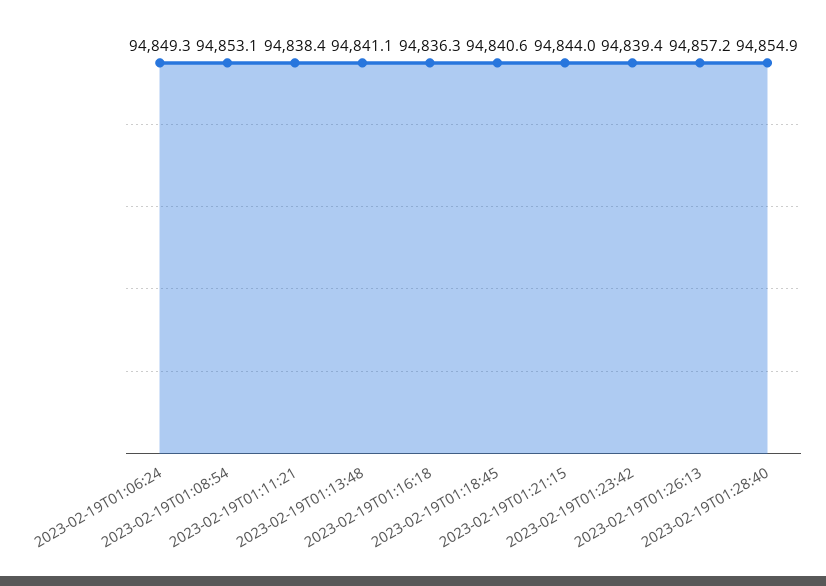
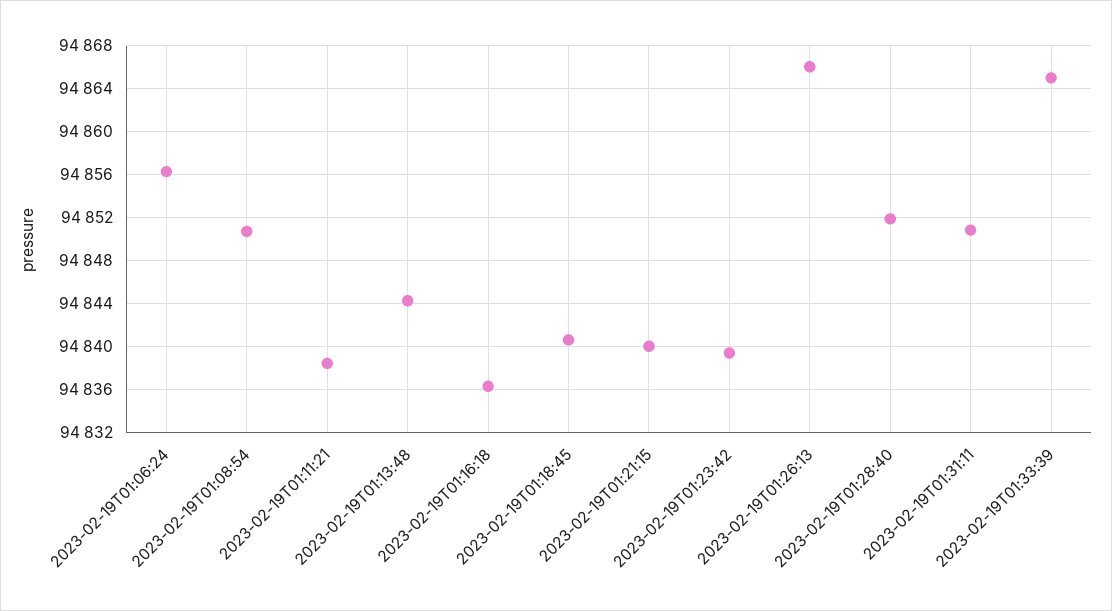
2023-02-19T01:06:24: 94849.3 -> 94856
2023-02-19T01:08:54: 94853.1 -> 94851
2023-02-19T01:13:48: 94841.1 -> 94844
2023-02-19T01:21:15: 94844 -> 94840
2023-02-19T01:26:13: 94857.2 -> 94866
2023-02-19T01:28:40: 94854.9 -> 94852
2023-02-19T01:31:11: none -> 94851
2023-02-19T01:33:39: none -> 94865

